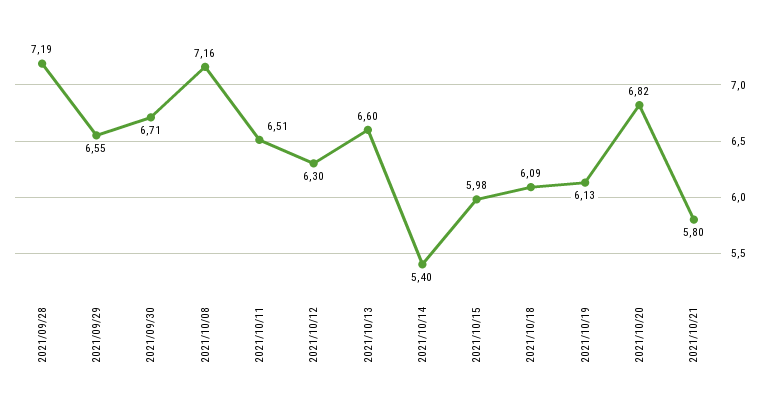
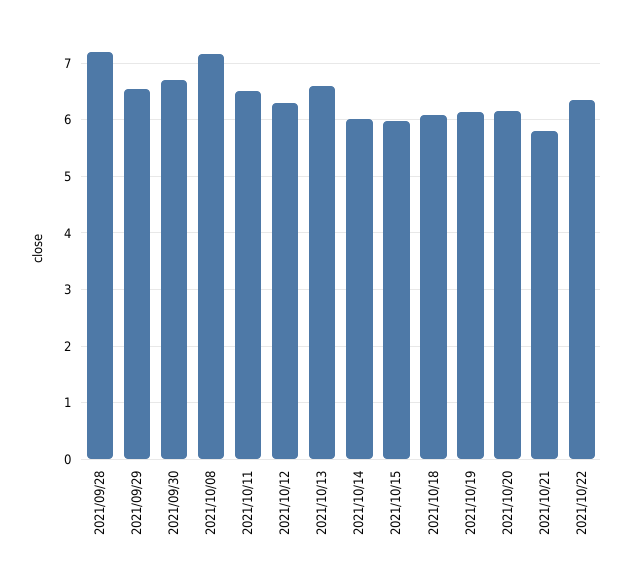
2021/10/14: 5.4 -> 6
2021/10/20: 6.82 -> 6.2
2021/10/22: none -> 6.4

